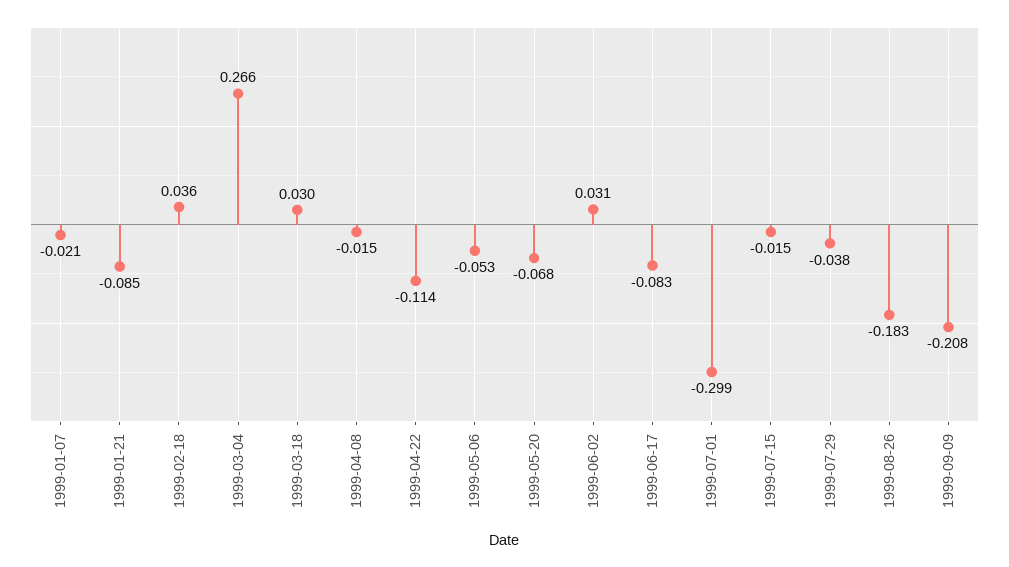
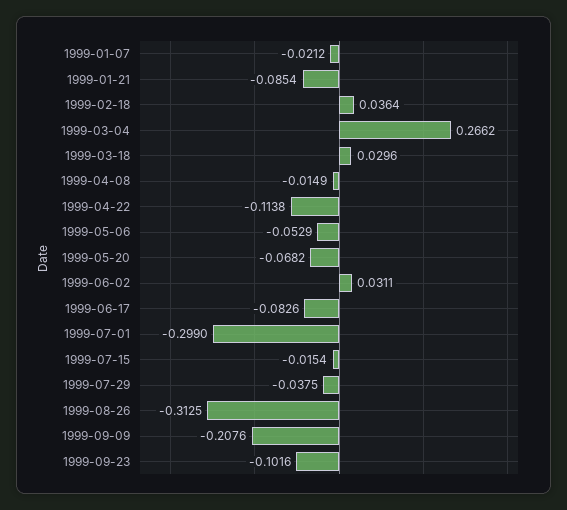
1999-08-26: -0.183 -> -0.3125
1999-09-23: none -> -0.1016

